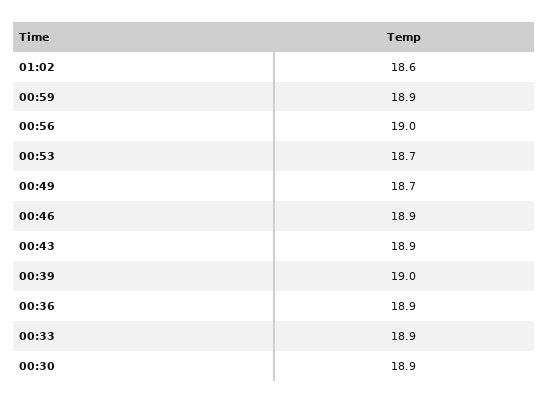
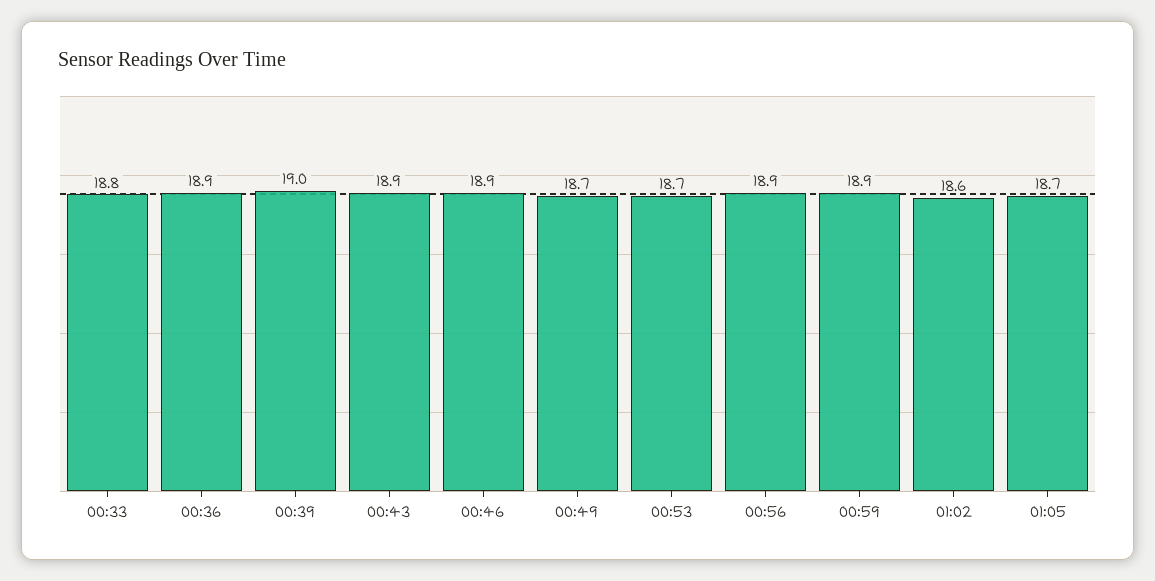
00:56: 19 -> 18.9
00:33: 18.9 -> 18.8
00:30: 18.9 -> none
01:05: none -> 18.7

